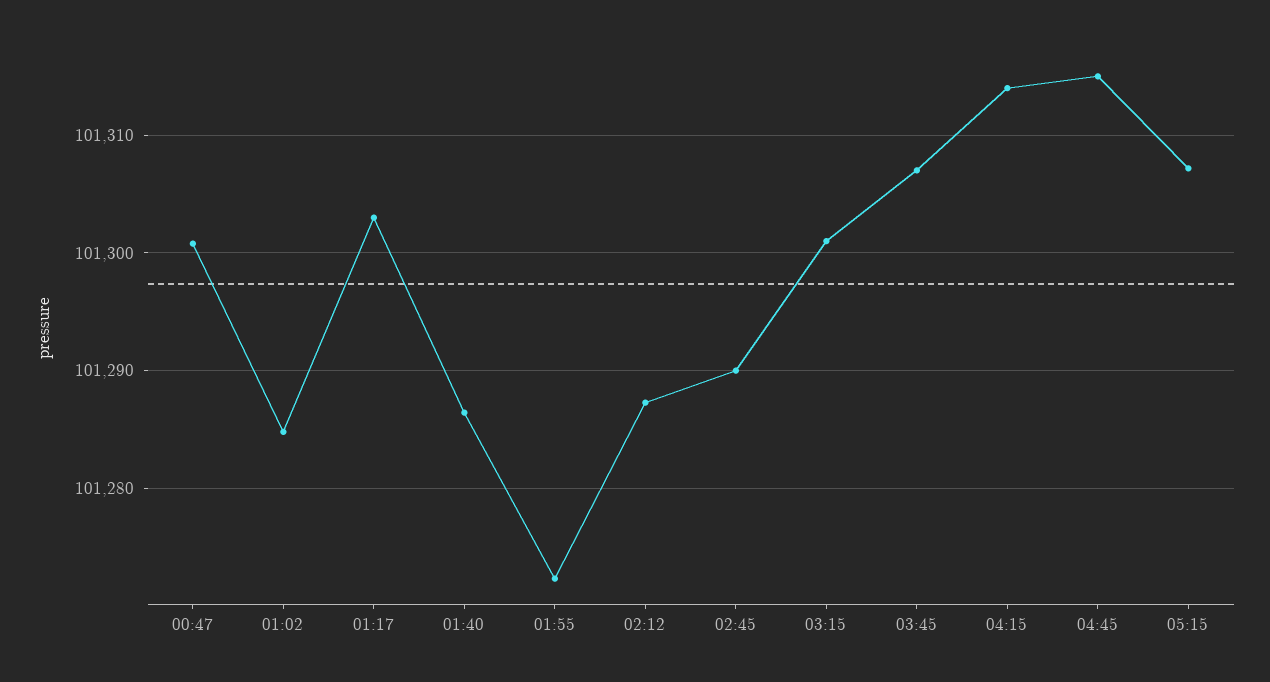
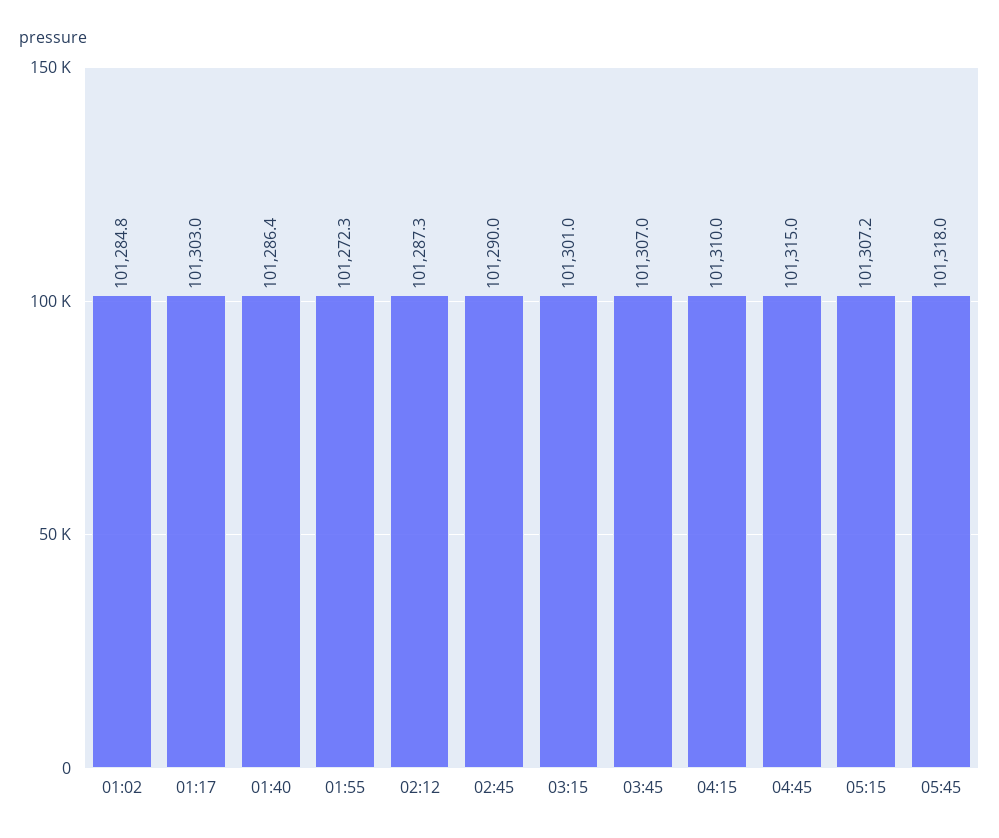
00:47: 101301 -> none
04:15: 101314 -> 101310
05:45: none -> 101318

